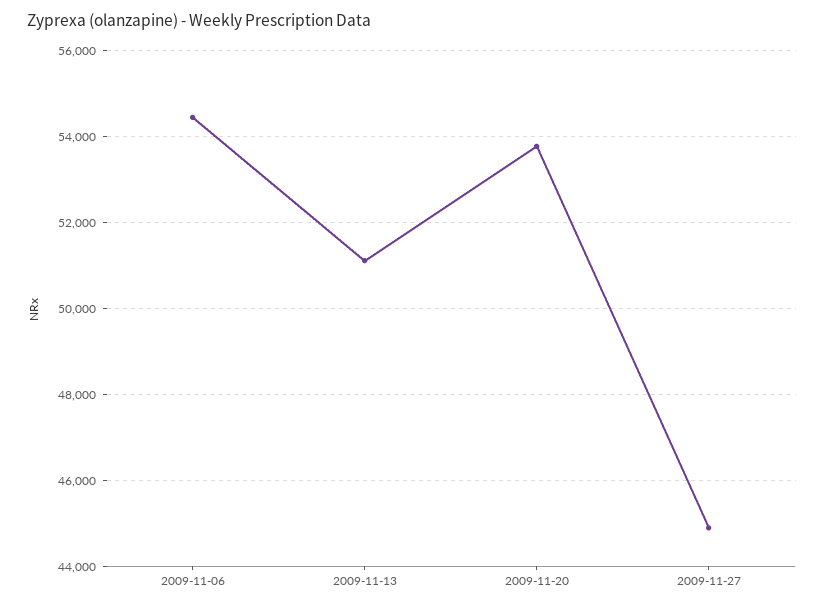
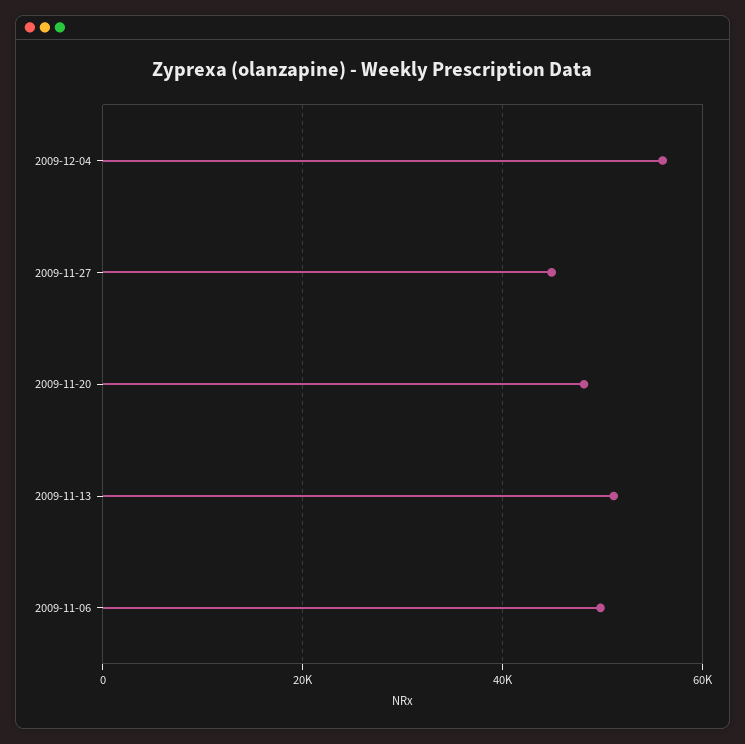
2009-11-06: 54400 -> 50000
2009-11-20: 53800 -> 48000
2009-12-04: none -> 56000

